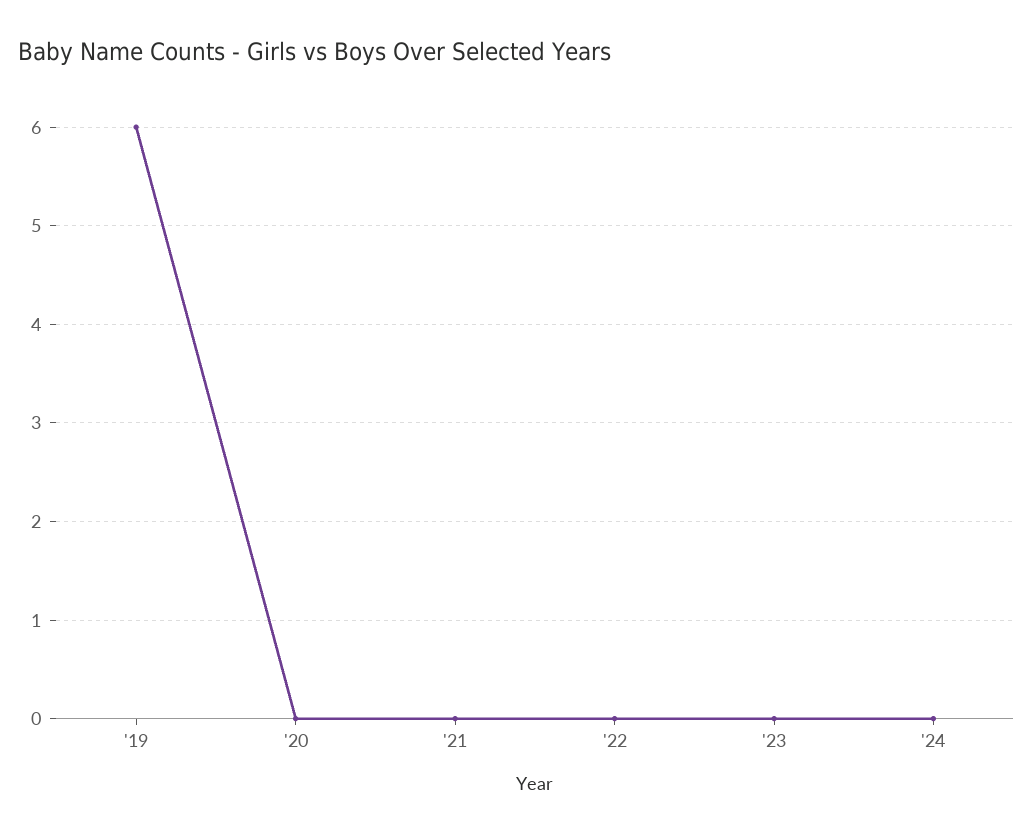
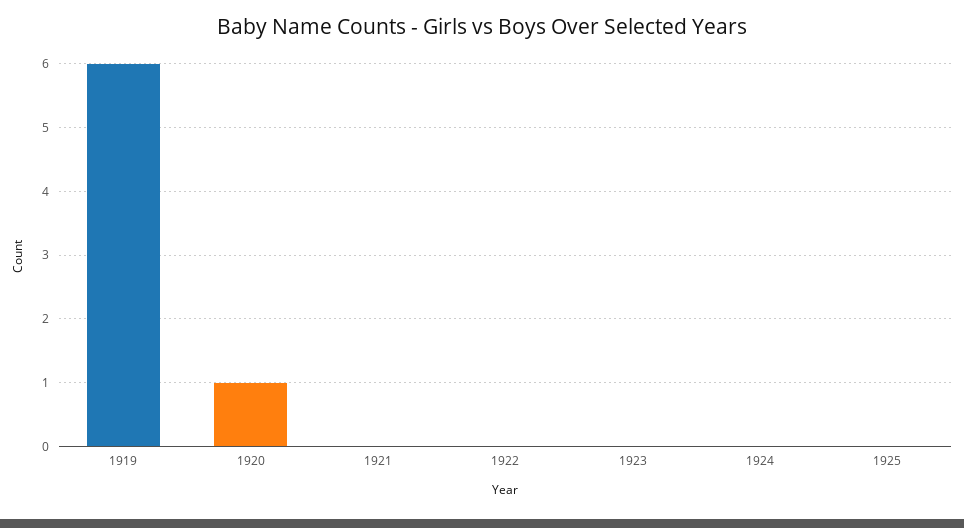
'20: 0 -> 1
1925: none -> 0

